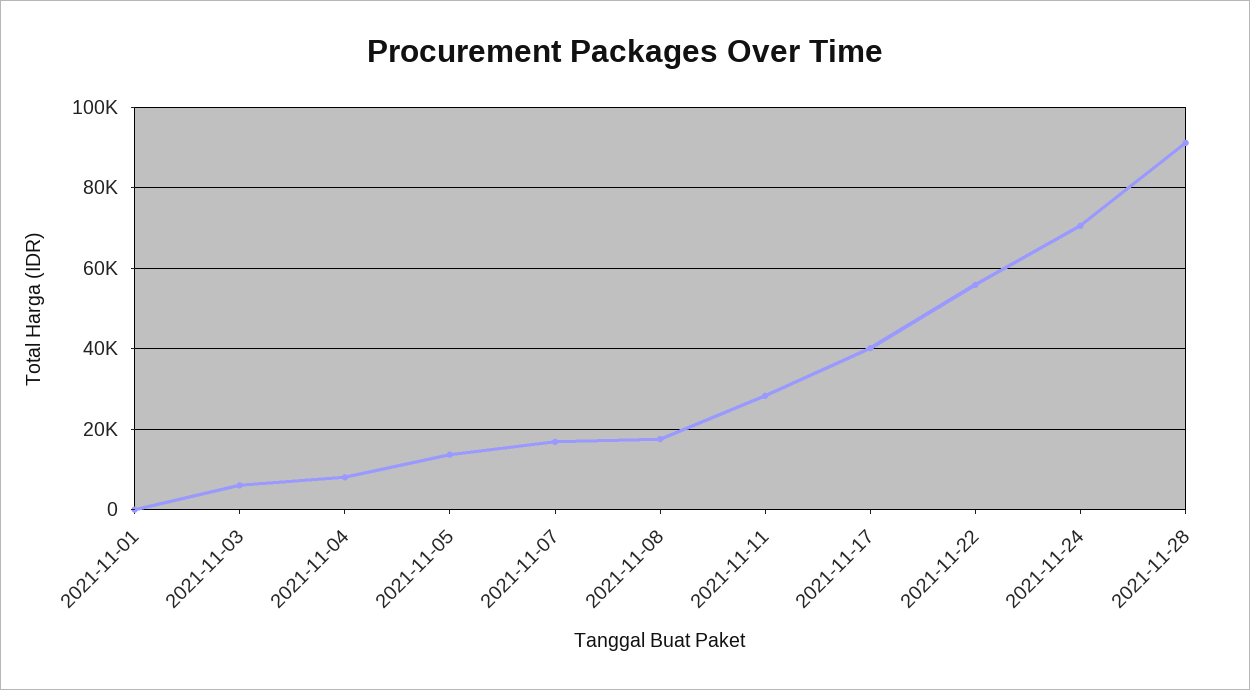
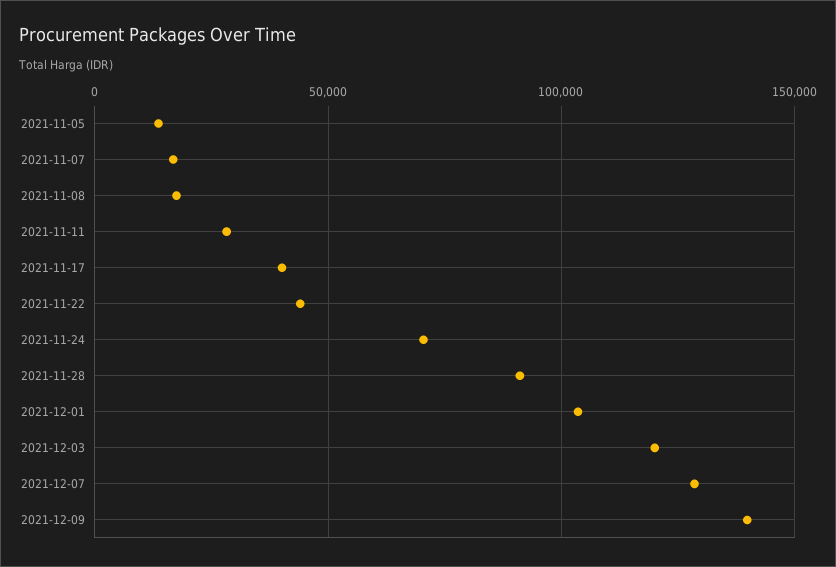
2021-11-01: 0 -> none
2021-11-03: 6000 -> none
2021-11-04: 8000 -> none
2021-11-22: 56000 -> 45000
2021-12-01: none -> 105000
2021-12-03: none -> 120000
2021-12-07: none -> 130000
2021-12-09: none -> 140000

